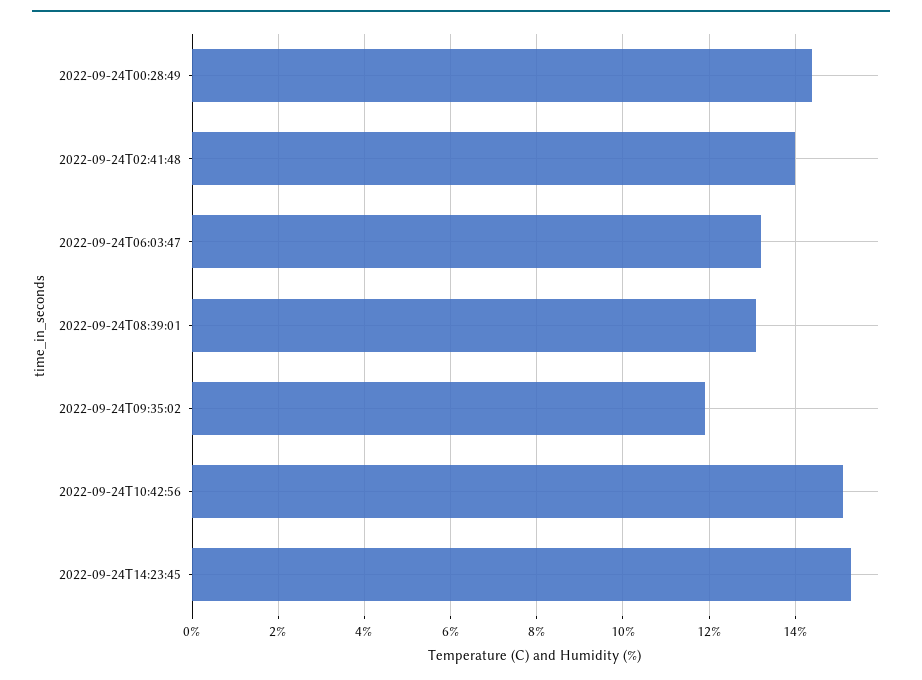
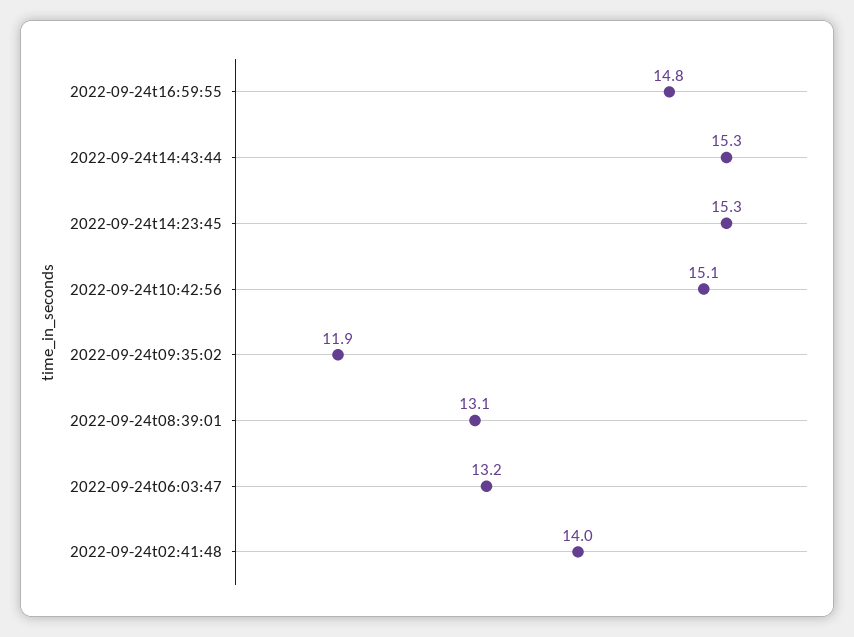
2022-09-24T00:28:49: 14.5 -> none
2022-09-24t16:59:55: none -> 14.8
2022-09-24t14:43:44: none -> 15.3

